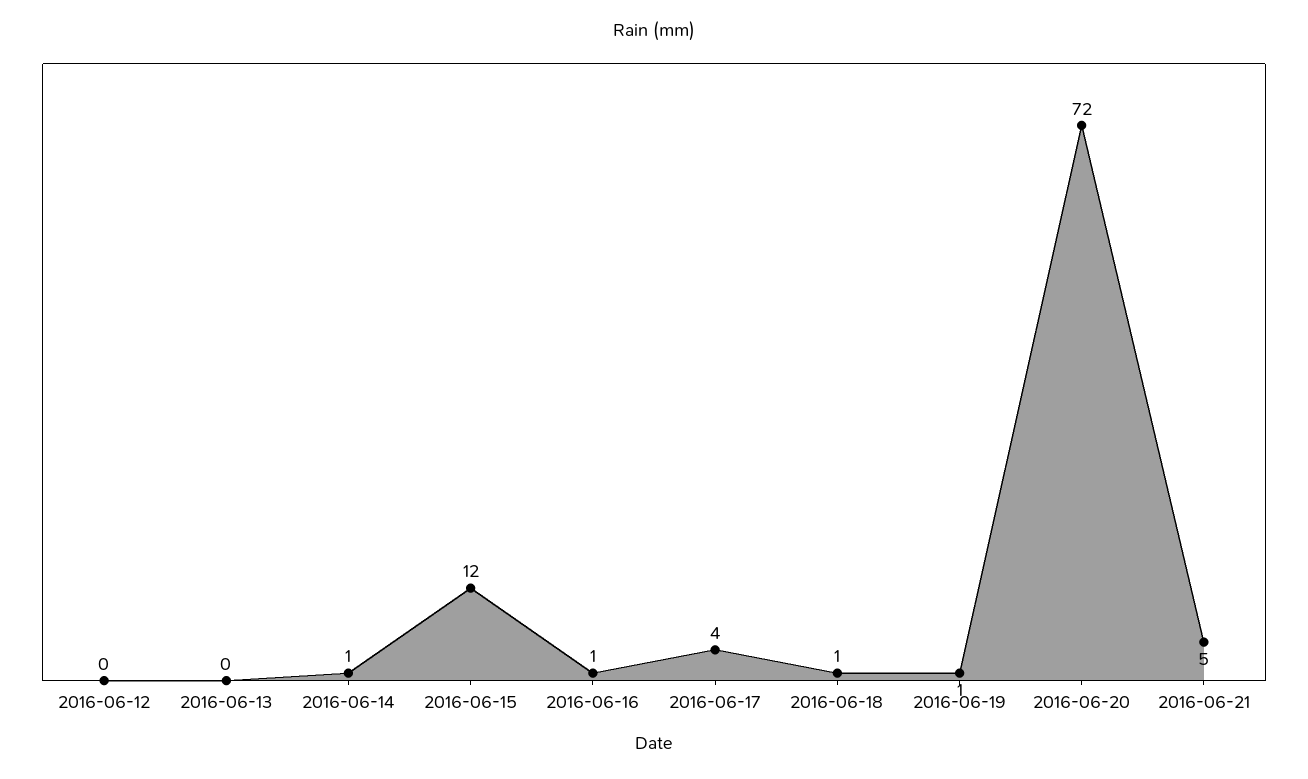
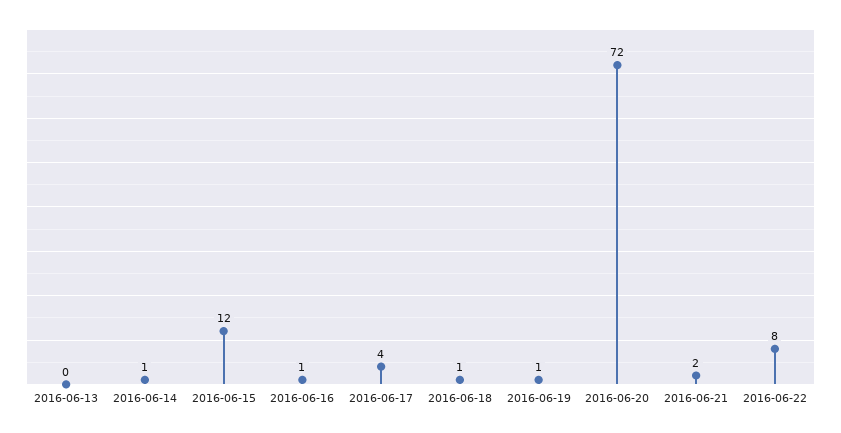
2016-06-12: 0 -> none
2016-06-21: 5 -> 2
2016-06-22: none -> 8

